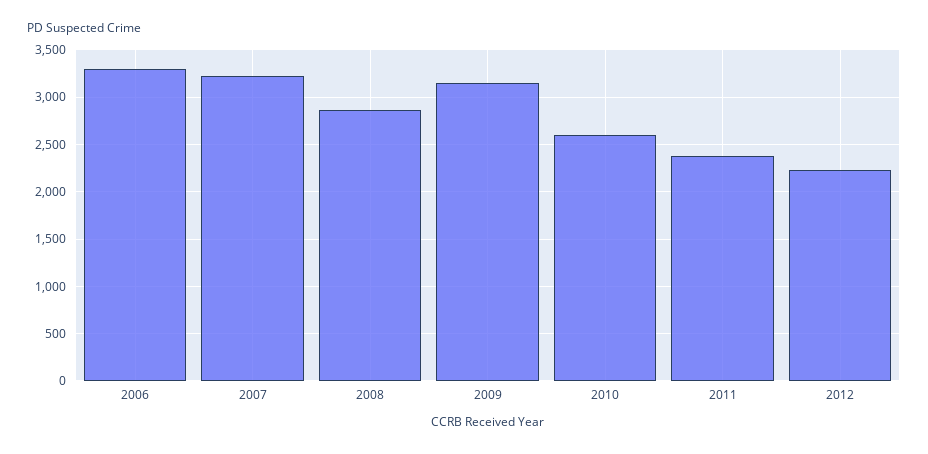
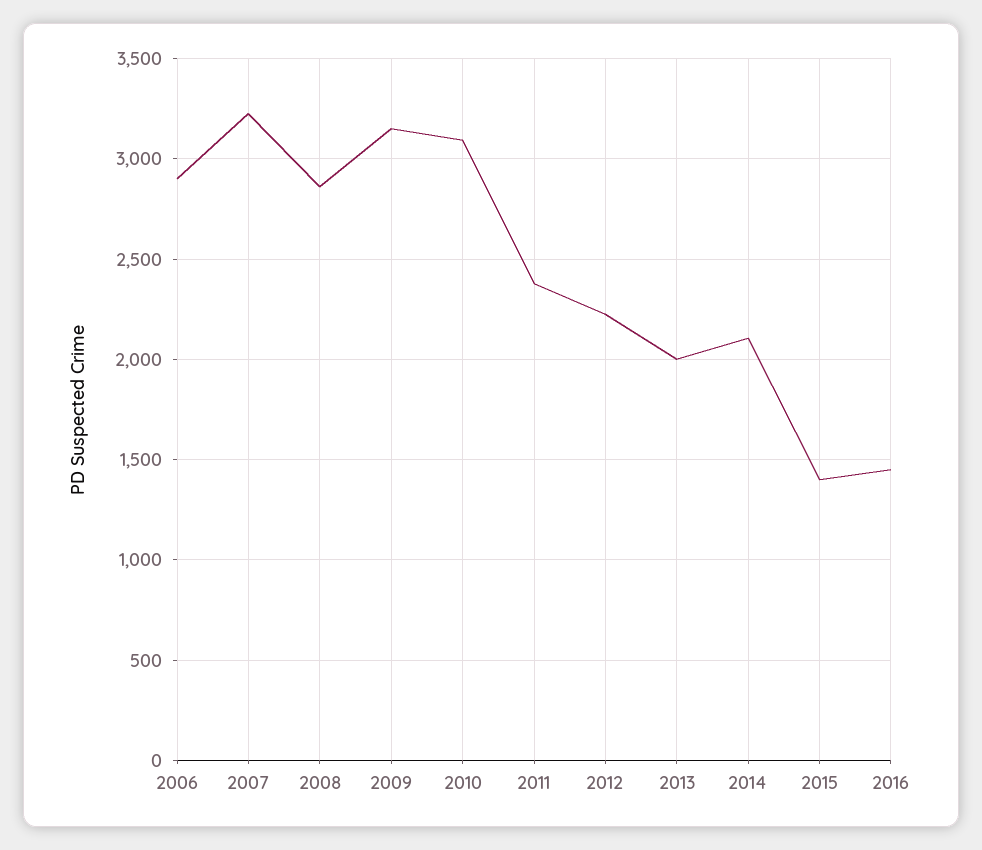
2006: 3300 -> 2900
2010: 2600 -> 3100
2013: none -> 2000
2014: none -> 2100
2015: none -> 1400
2016: none -> 1450

